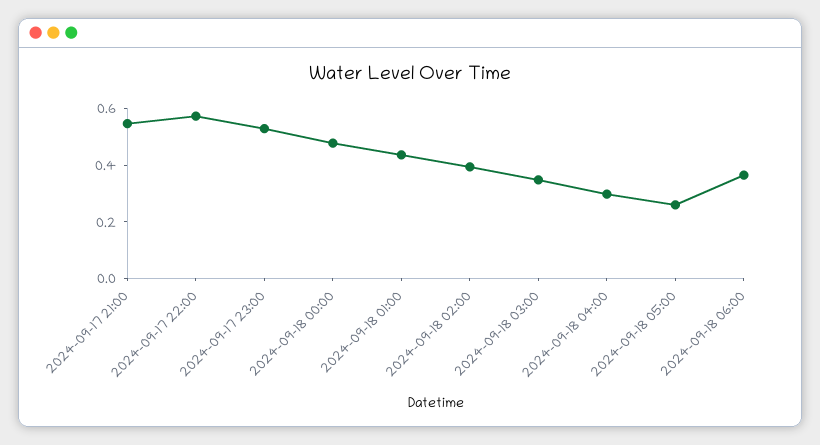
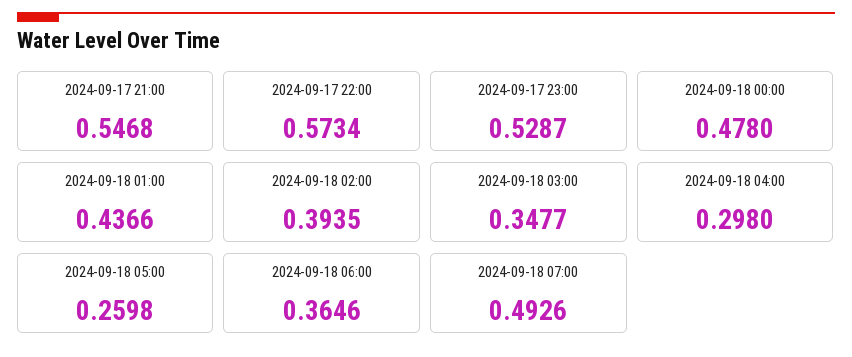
2024-09-18 07:00: none -> 0.4926

